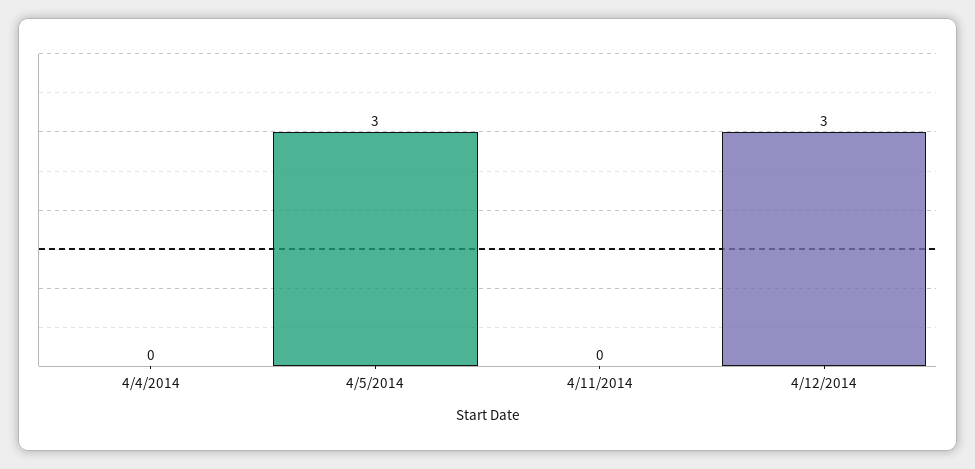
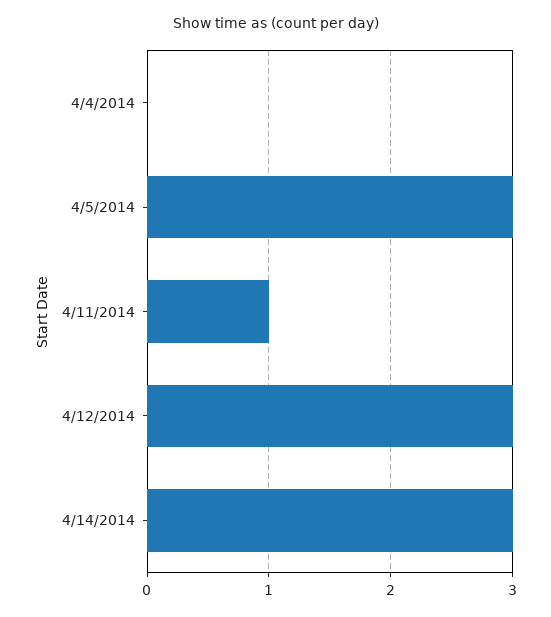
4/11/2014: 0 -> 1
4/14/2014: none -> 3

